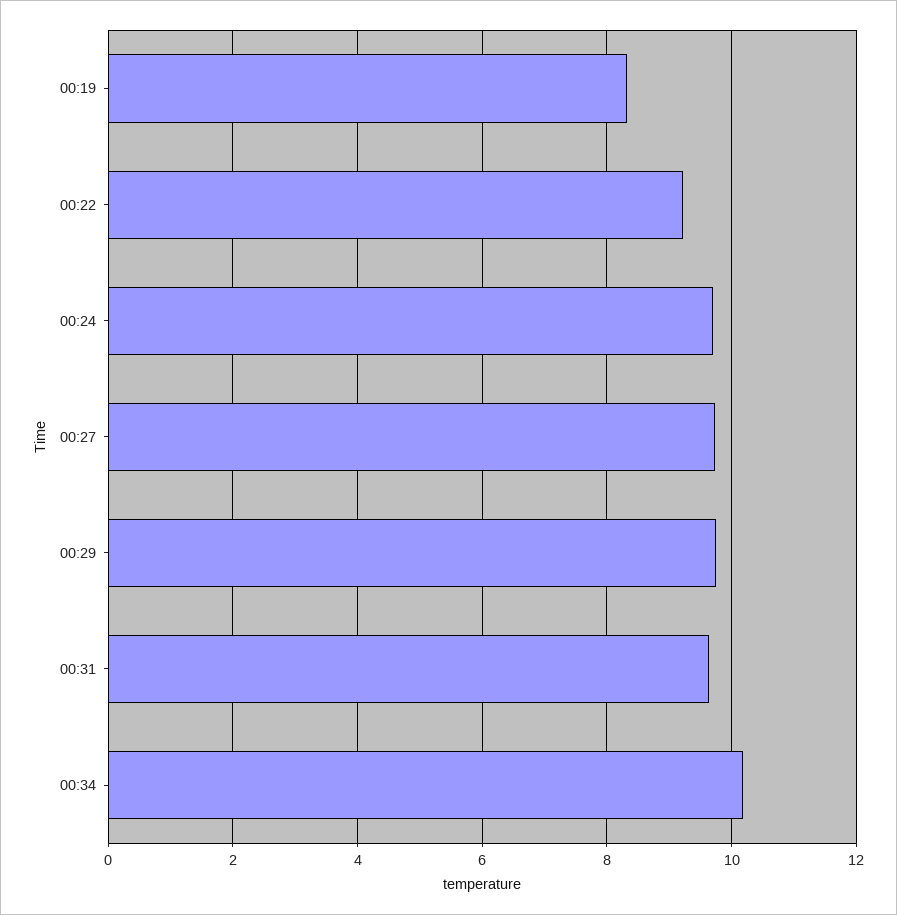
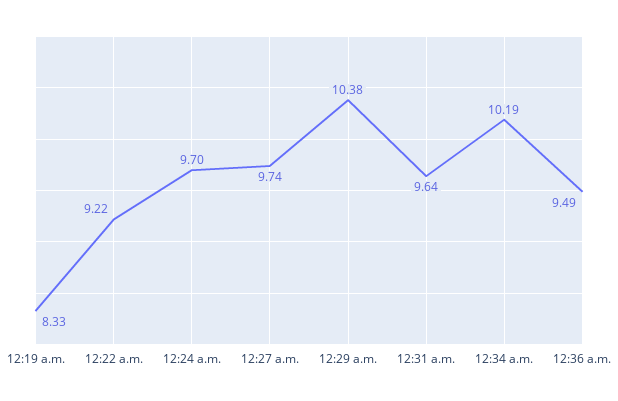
00:29: 9.8 -> 10.38
12:36 a.m.: none -> 9.49

